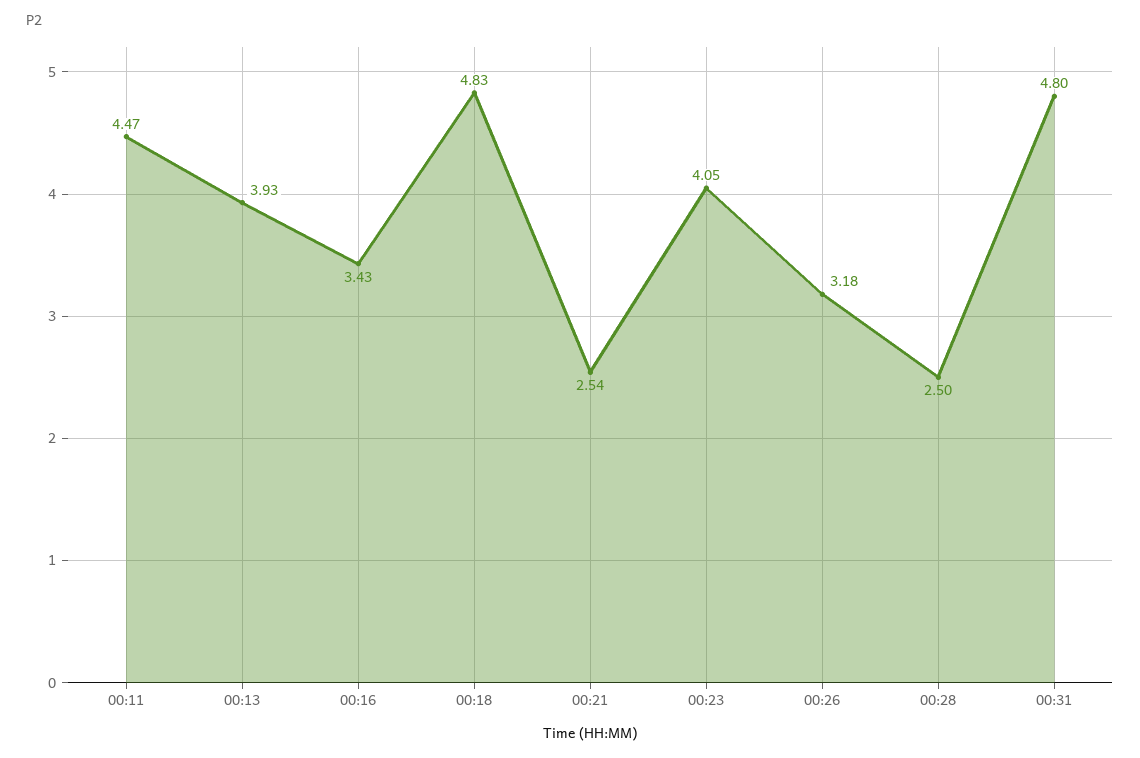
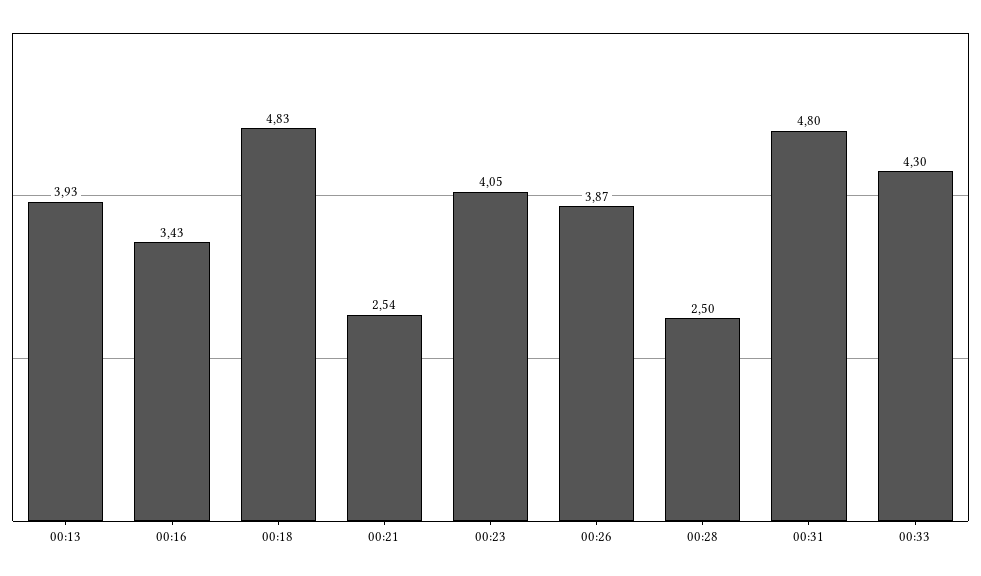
00:11: 4.47 -> none
00:26: 3.18 -> 3.87
00:33: none -> 4.3

